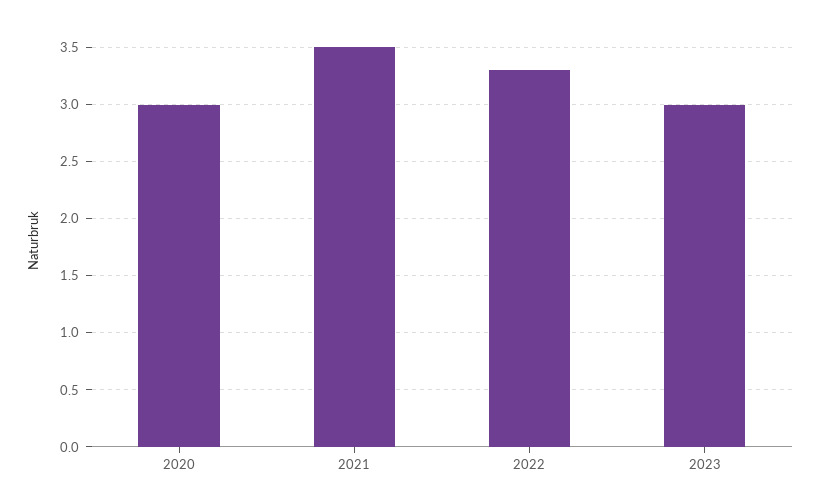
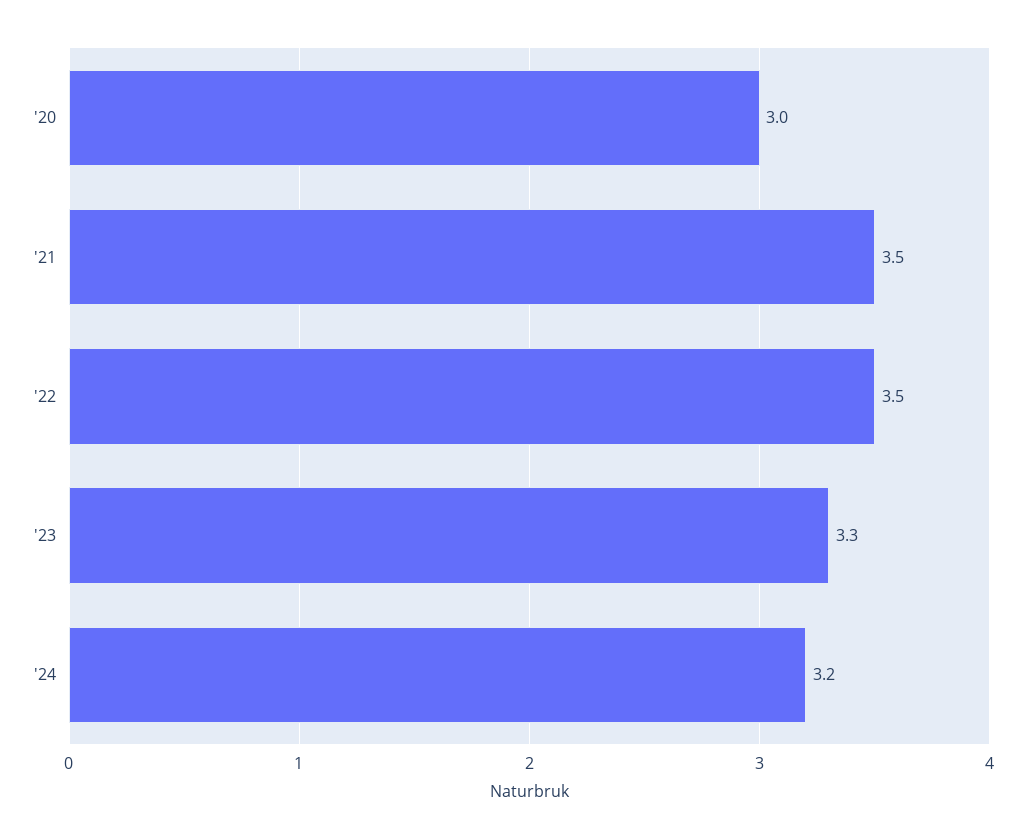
2022: 3.3 -> 3.5
2023: 3 -> 3.3
'24: none -> 3.2

